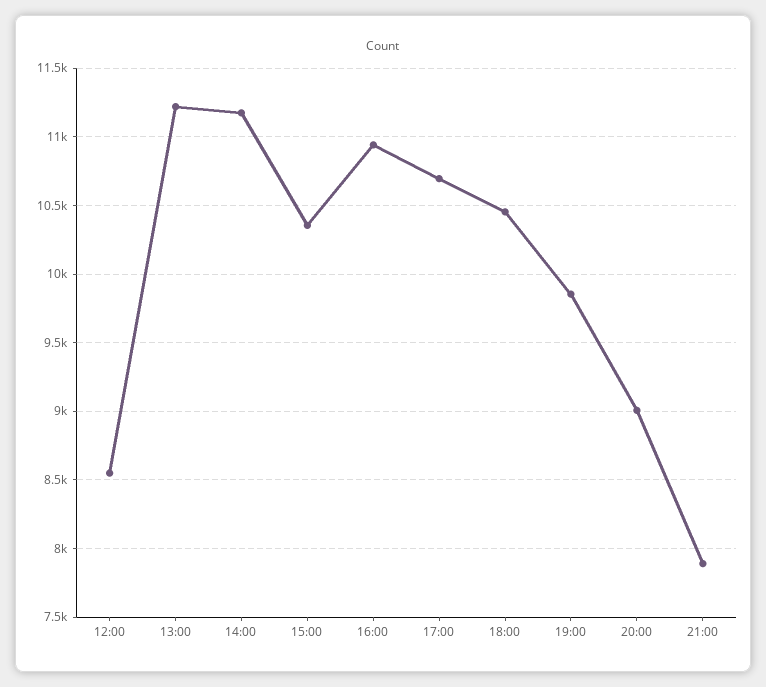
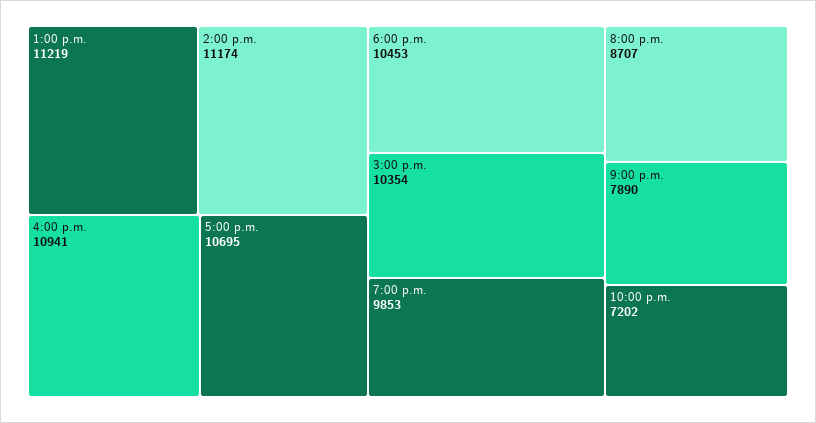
12:00: 8550 -> none
20:00: 9000 -> 8707
10:00 p.m.: none -> 7202

